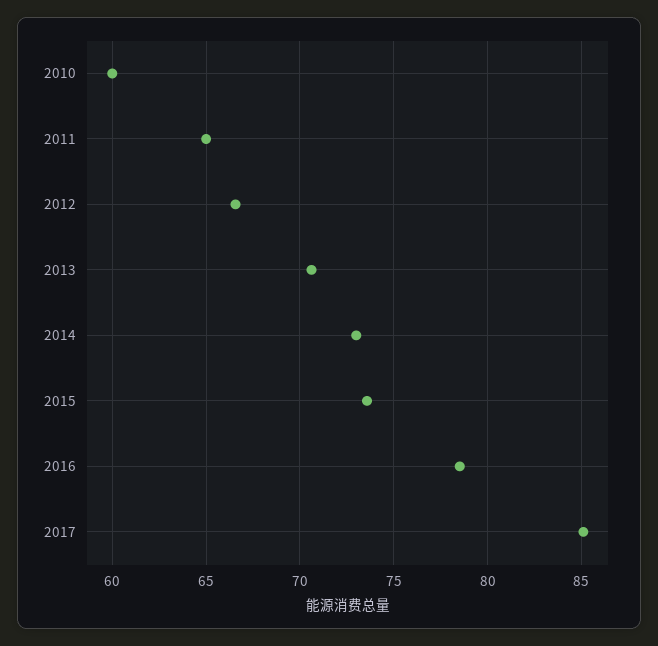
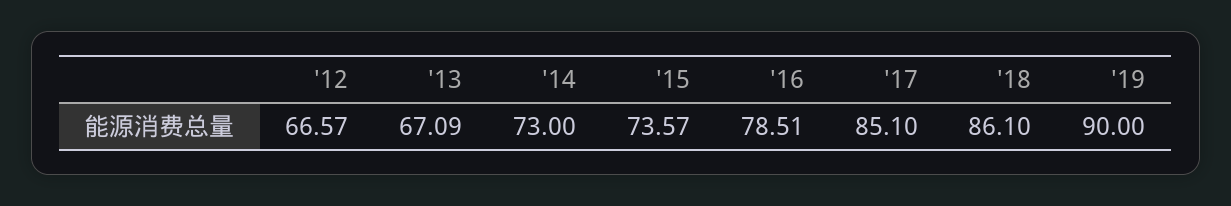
2010: 60 -> none
2011: 65 -> none
2013: 70.5 -> 67.09
'18: none -> 86.1
'19: none -> 90

